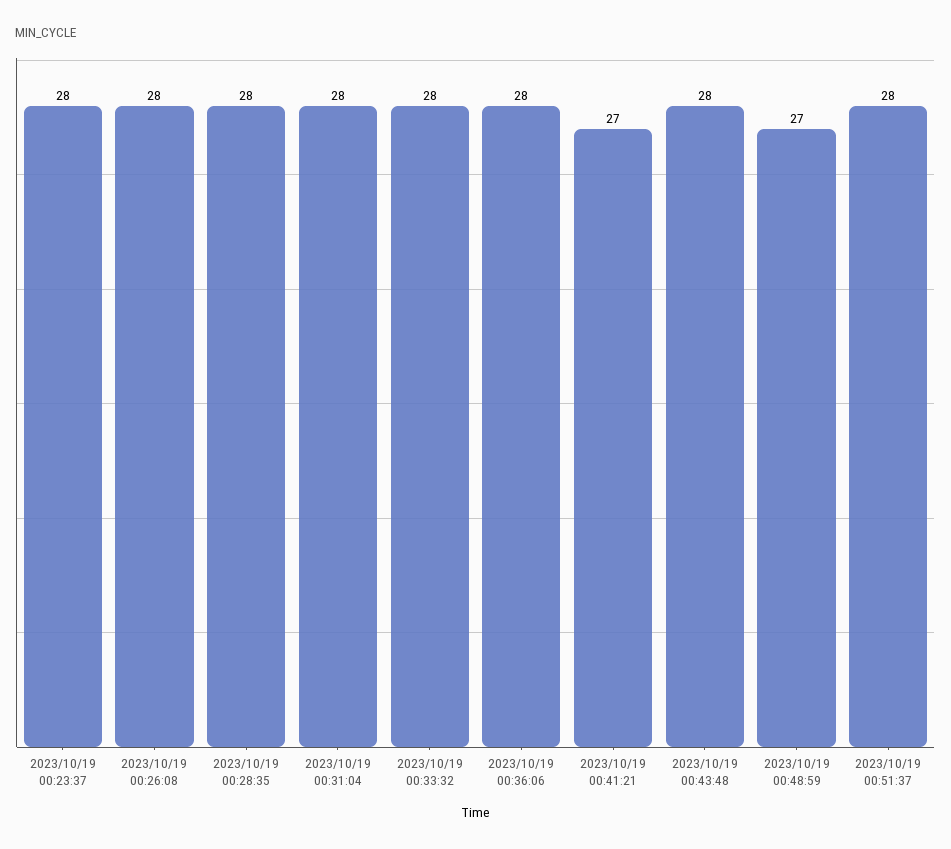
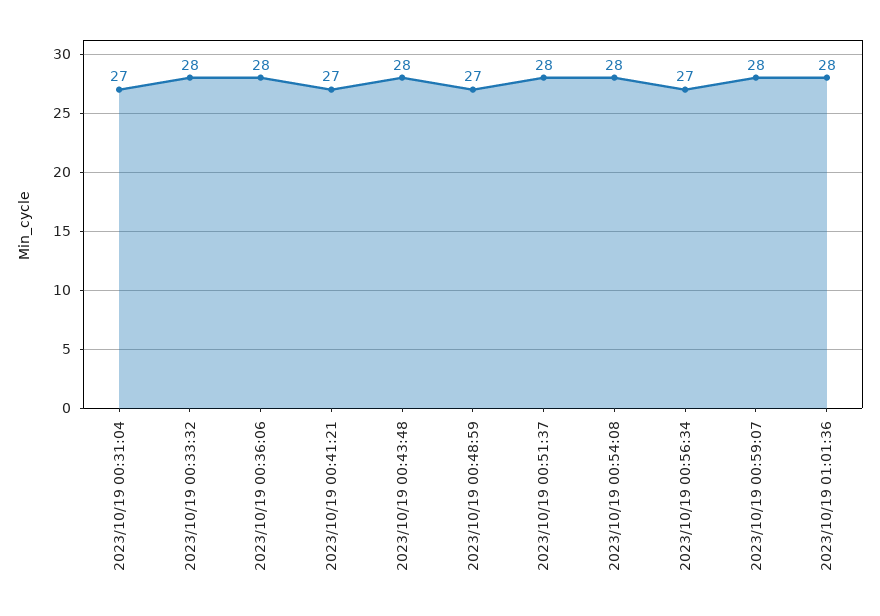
2023/10/19 00:23:37: 28 -> none
2023/10/19 00:26:08: 28 -> none
2023/10/19 00:28:35: 28 -> none
2023/10/19 00:31:04: 28 -> 27
2023/10/19 00:54:08: none -> 28
2023/10/19 00:56:34: none -> 27
2023/10/19 00:59:07: none -> 28
2023/10/19 01:01:36: none -> 28

